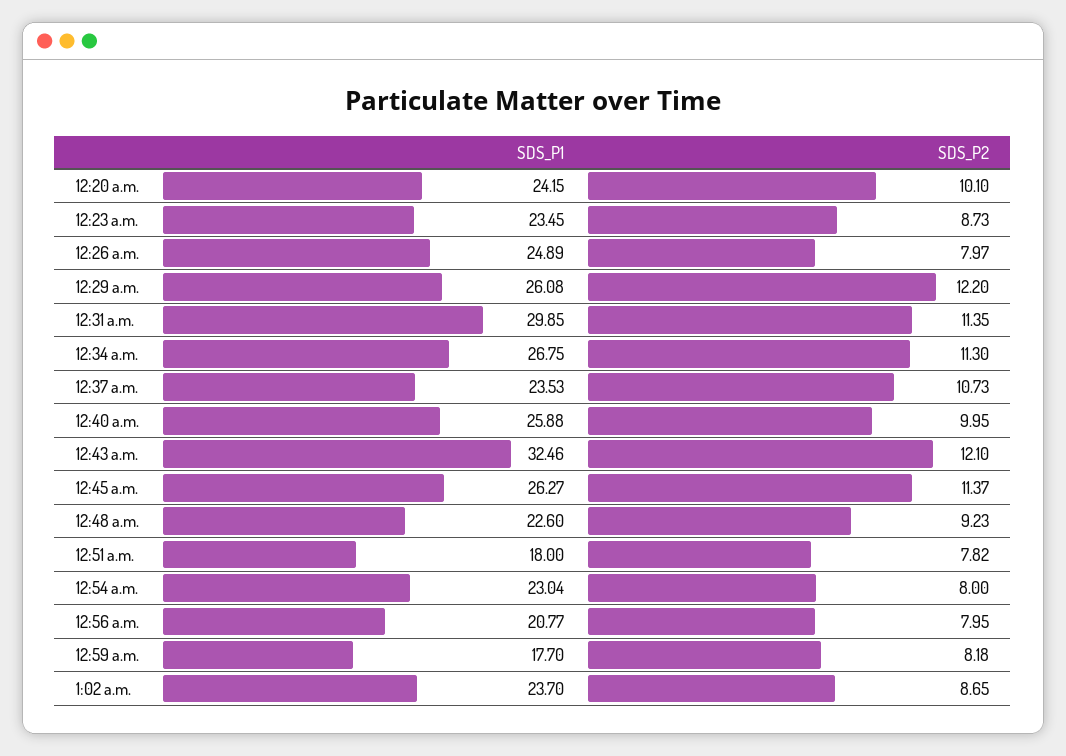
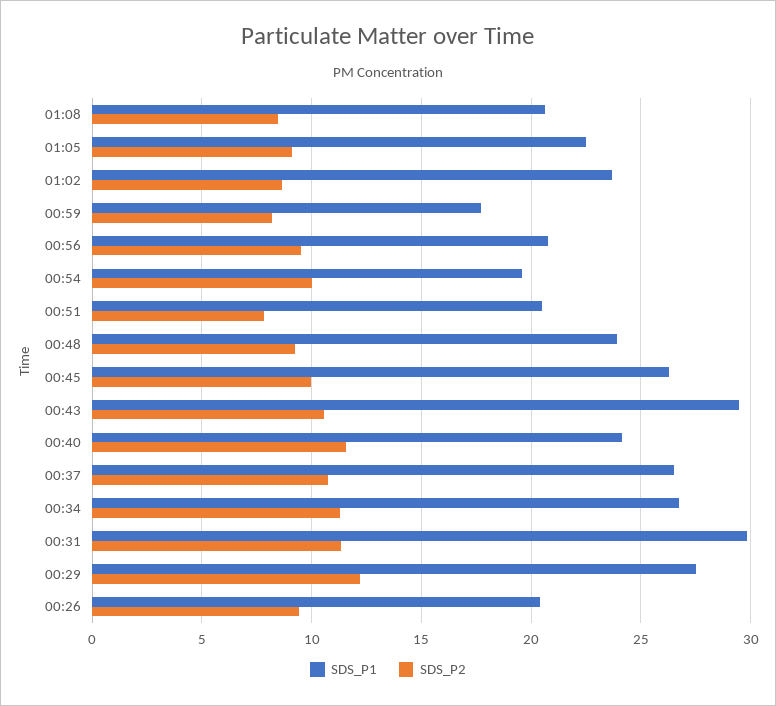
SDS_P1, 12:20 a.m.: 24.15 -> none
SDS_P2, 12:20 a.m.: 10.1 -> none
SDS_P1, 12:23 a.m.: 23.45 -> none
SDS_P2, 12:23 a.m.: 8.73 -> none
SDS_P1, 12:26 a.m.: 24.89 -> 20.5
SDS_P2, 12:26 a.m.: 7.97 -> 9.5
SDS_P1, 12:29 a.m.: 26.08 -> 27.5
SDS_P1, 12:37 a.m.: 23.53 -> 26.5
SDS_P1, 12:40 a.m.: 25.88 -> 24
SDS_P2, 12:40 a.m.: 9.95 -> 11.5
SDS_P1, 12:43 a.m.: 32.46 -> 29.5
SDS_P2, 12:43 a.m.: 12.1 -> 10.5
SDS_P2, 12:45 a.m.: 11.37 -> 10
SDS_P1, 12:48 a.m.: 22.6 -> 24
SDS_P1, 12:51 a.m.: 18 -> 20.5
SDS_P1, 12:54 a.m.: 23.04 -> 19.5
SDS_P2, 12:54 a.m.: 8 -> 10
SDS_P2, 12:56 a.m.: 7.95 -> 9.5
SDS_P1, 01:08: none -> 20.5
SDS_P2, 01:08: none -> 8.5
SDS_P1, 01:05: none -> 22.5
SDS_P2, 01:05: none -> 9

